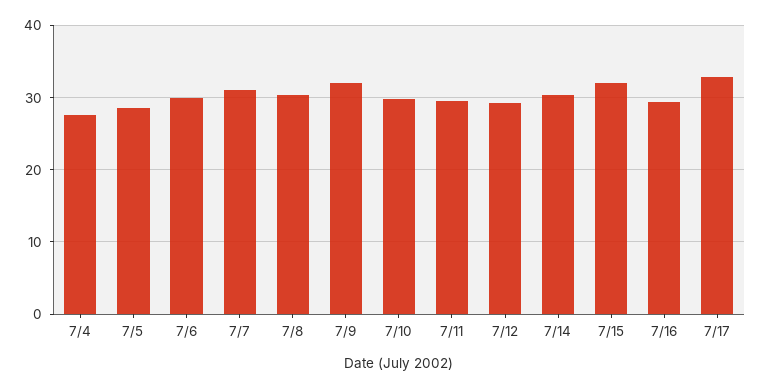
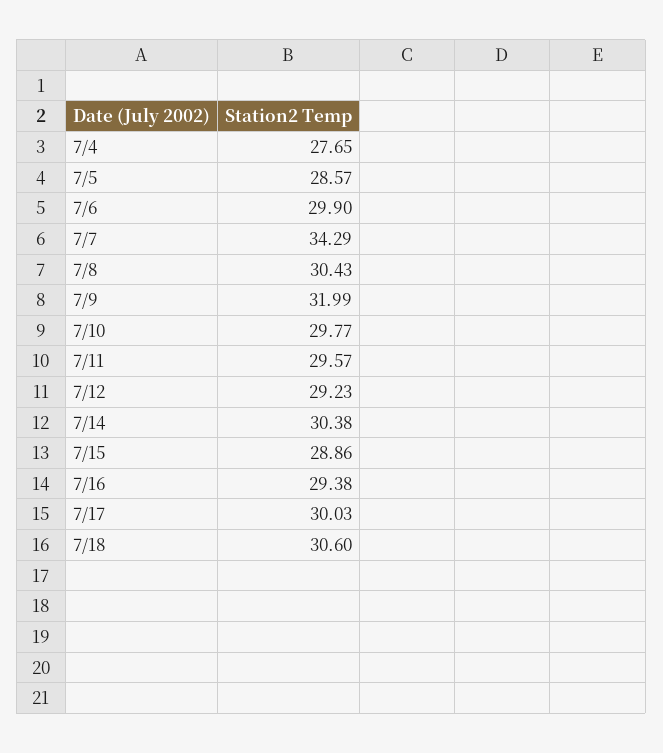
7/7: 31 -> 34.29
7/15: 32 -> 28.86
7/17: 33 -> 30.03
7/18: none -> 30.6

